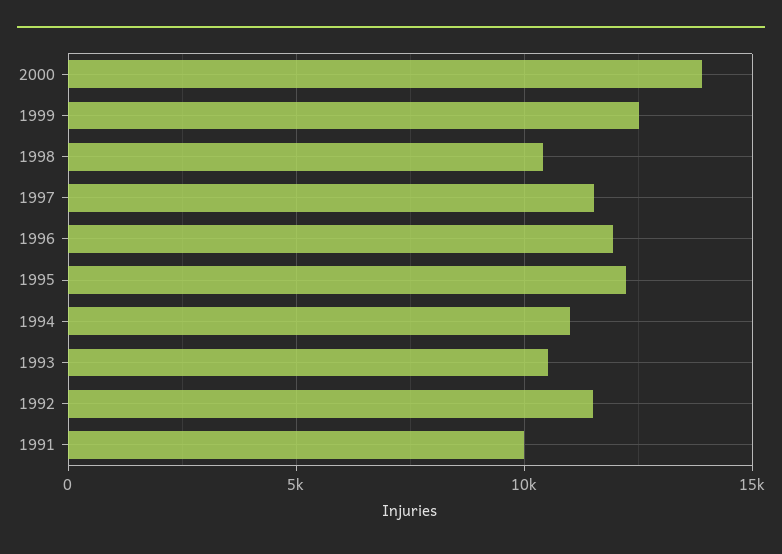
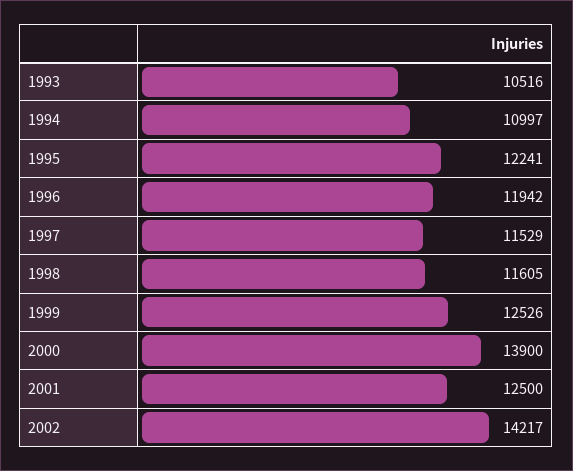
1998: 10500 -> 11605
1992: 11500 -> none
1991: 10000 -> none
2001: none -> 12500
2002: none -> 14217

